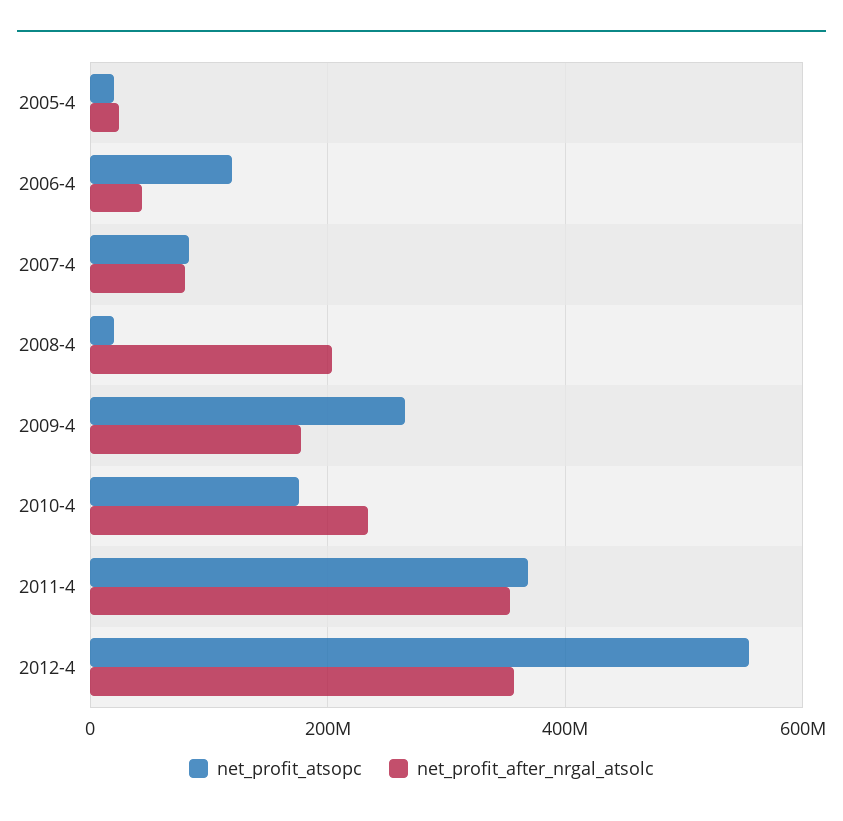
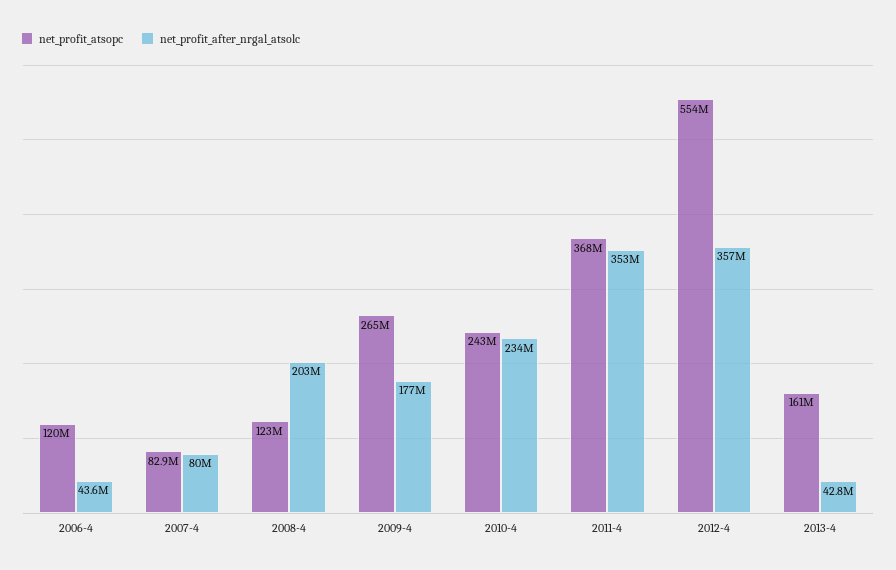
net_profit_atsopc, 2005-4: 20000000 -> none
net_profit_after_nrgal_atsolc, 2005-4: 20000000 -> none
net_profit_atsopc, 2008-4: 20000000 -> 123000000
net_profit_atsopc, 2010-4: 180000000 -> 243000000
net_profit_atsopc, 2013-4: none -> 161000000
net_profit_after_nrgal_atsolc, 2013-4: none -> 42800000

